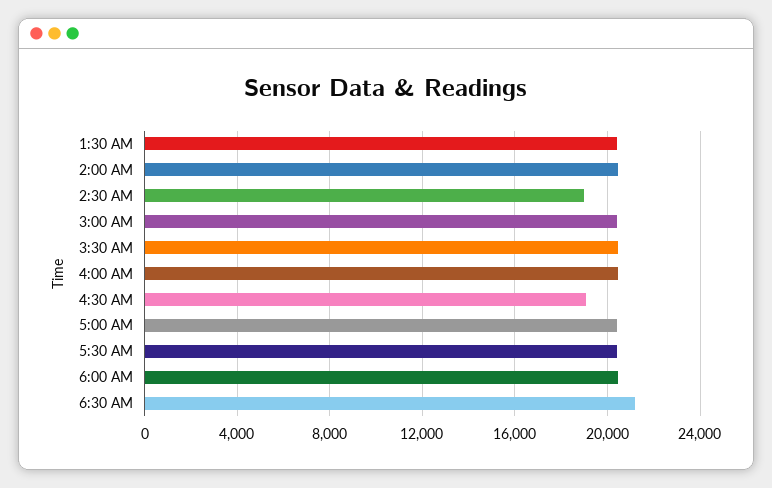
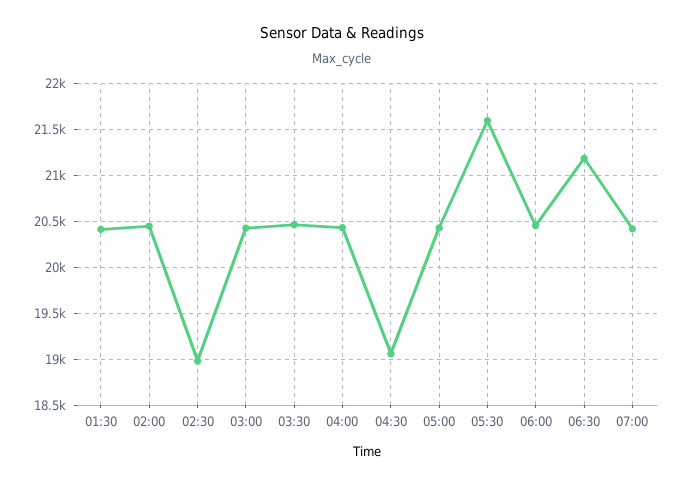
5:30 AM: 20500 -> 21600
07:00: none -> 20400

